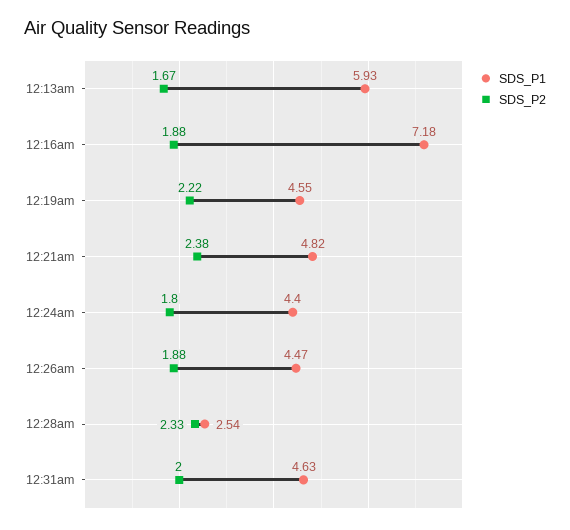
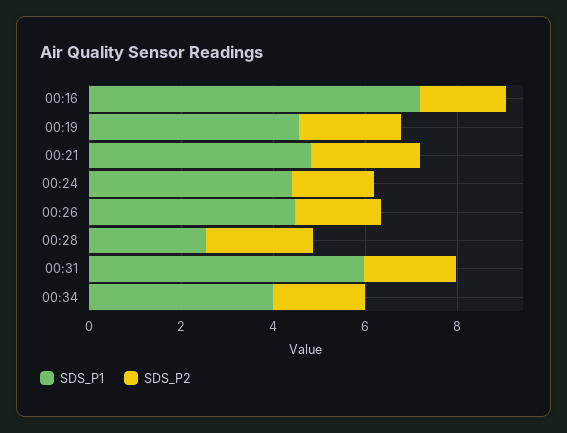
SDS_P1, 12:13am: 5.93 -> none
SDS_P2, 12:13am: 1.67 -> none
SDS_P1, 12:31am: 4.63 -> 6
SDS_P1, 00:34: none -> 4
SDS_P2, 00:34: none -> 2

